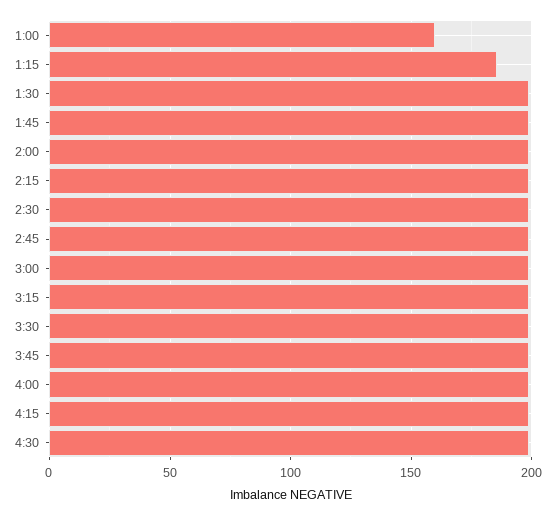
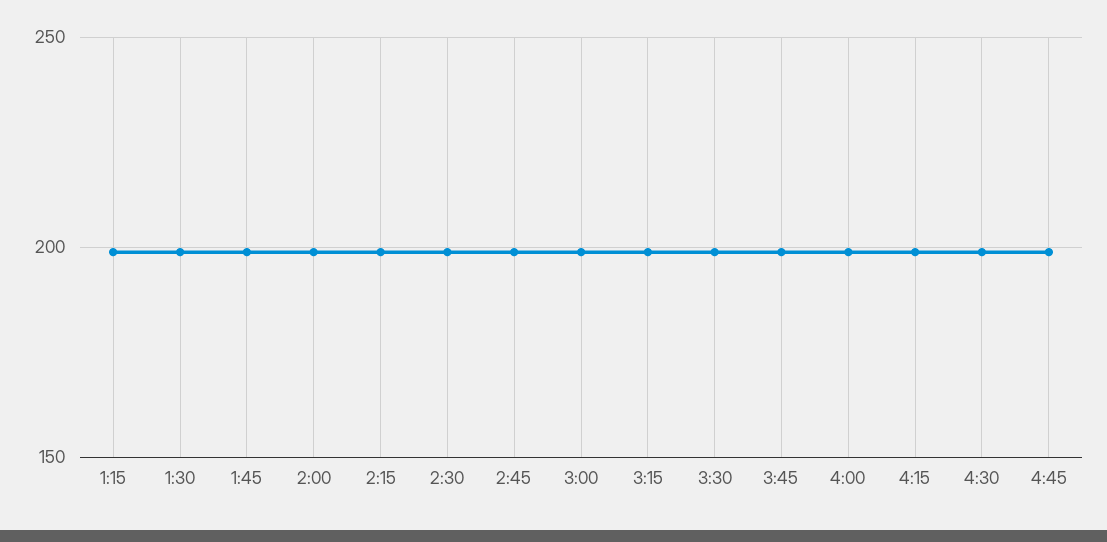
1:00: 160 -> none
1:15: 185 -> 200
4:45: none -> 200

